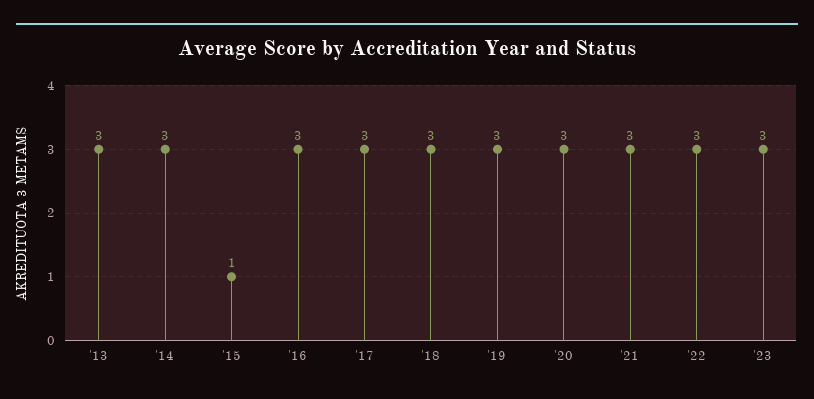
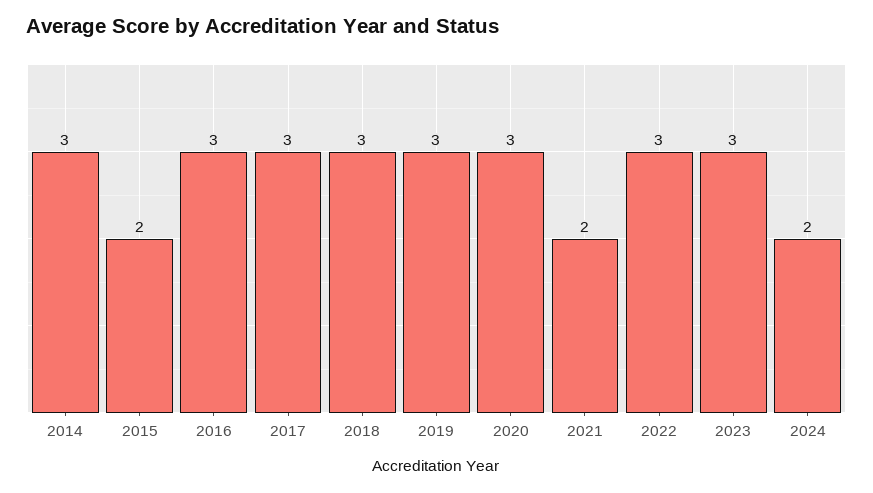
'13: 3 -> none
'15: 1 -> 2
'21: 3 -> 2
2024: none -> 2

